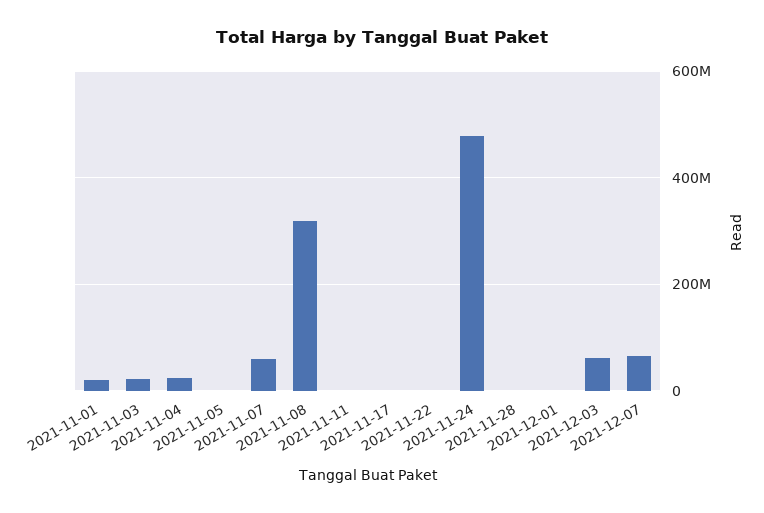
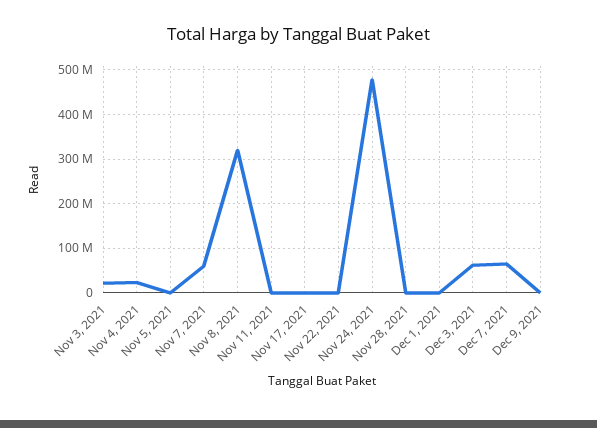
2021-11-01: 20000000 -> none
Dec 9, 2021: none -> 0

